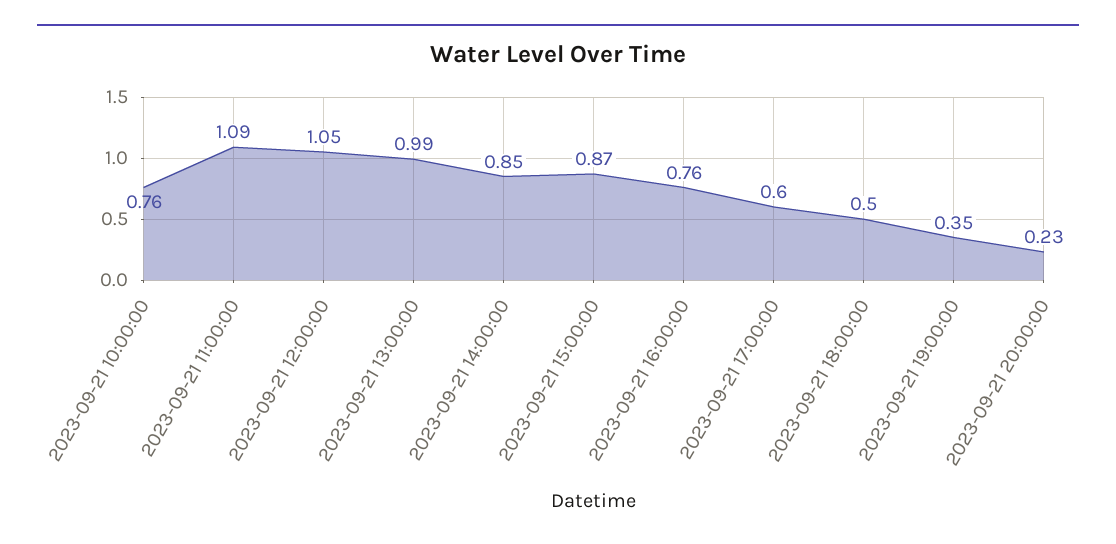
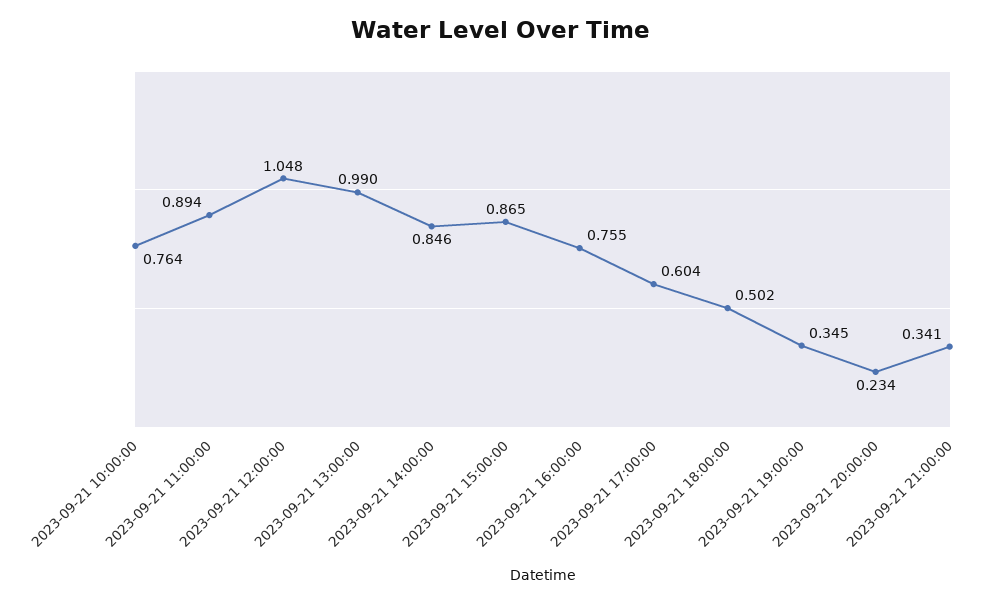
2023-09-21 11:00:00: 1.09 -> 0.894
2023-09-21 21:00:00: none -> 0.341

